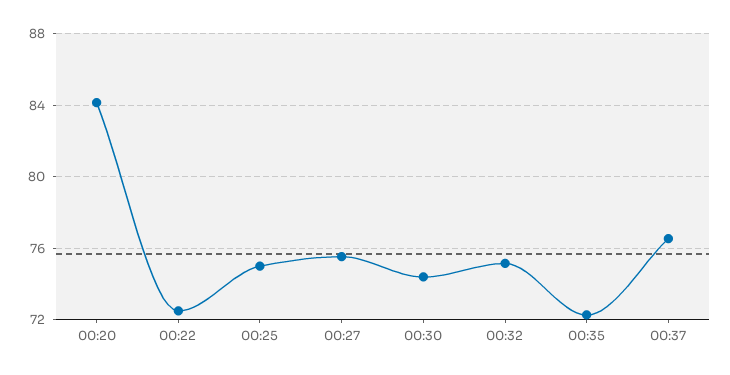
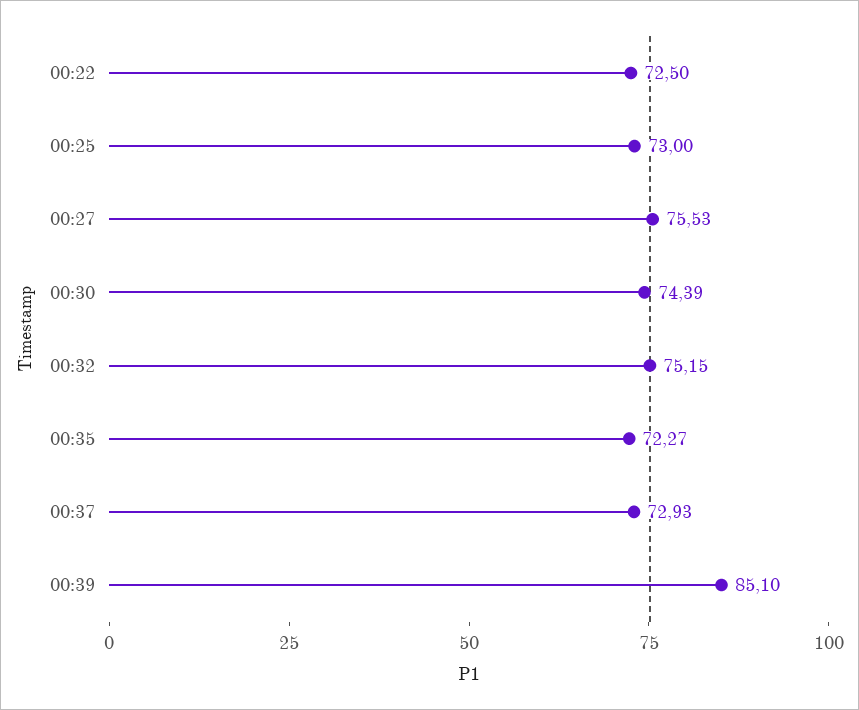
00:20: 84 -> none
00:25: 75 -> 73
00:37: 76.5 -> 72.93
00:39: none -> 85.1

